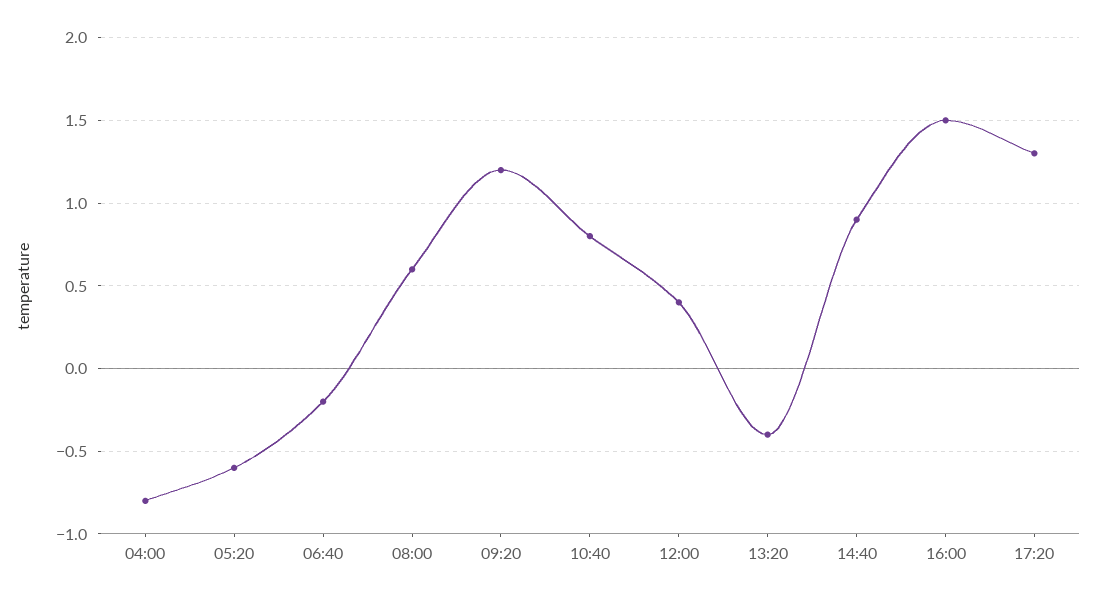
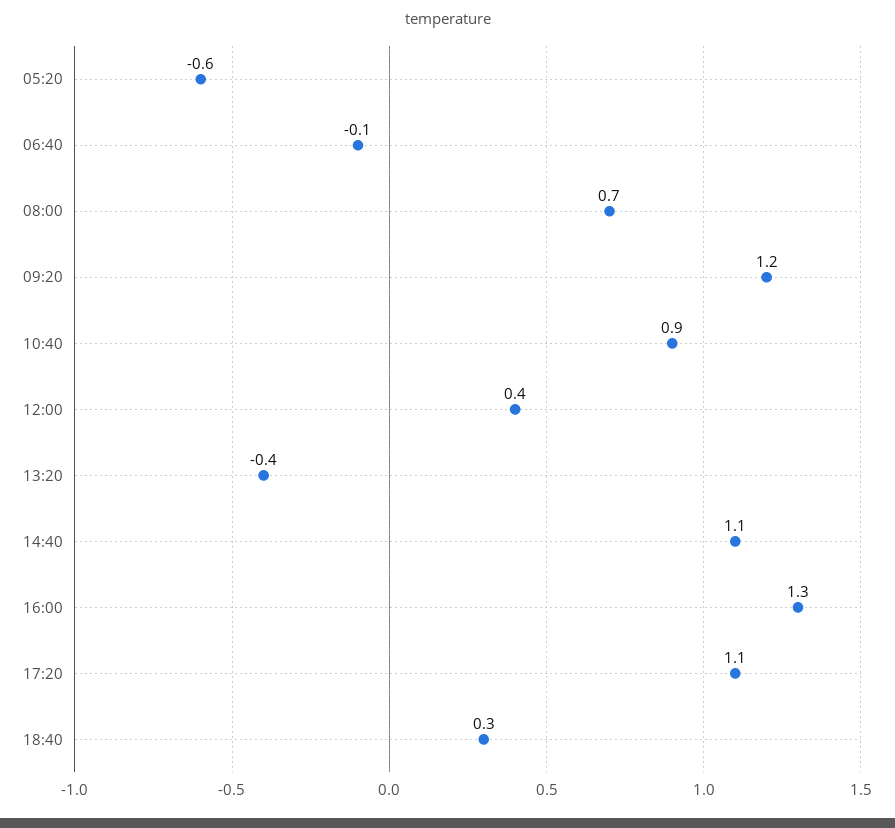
04:00: -0.8 -> none
06:40: -0.2 -> -0.1
08:00: 0.6 -> 0.7
10:40: 0.8 -> 0.9
14:40: 0.9 -> 1.1
16:00: 1.5 -> 1.3
17:20: 1.3 -> 1.1
18:40: none -> 0.3

